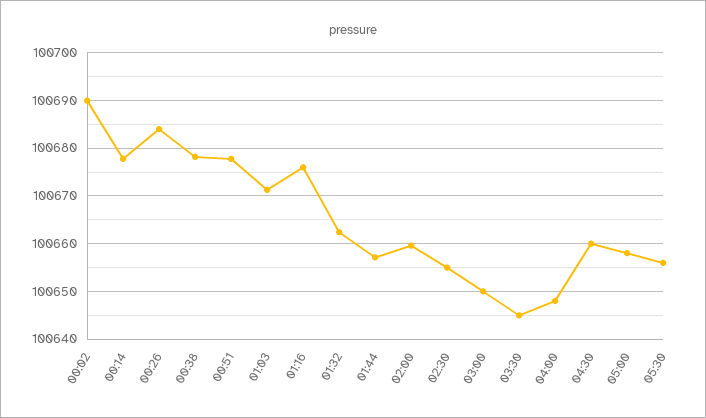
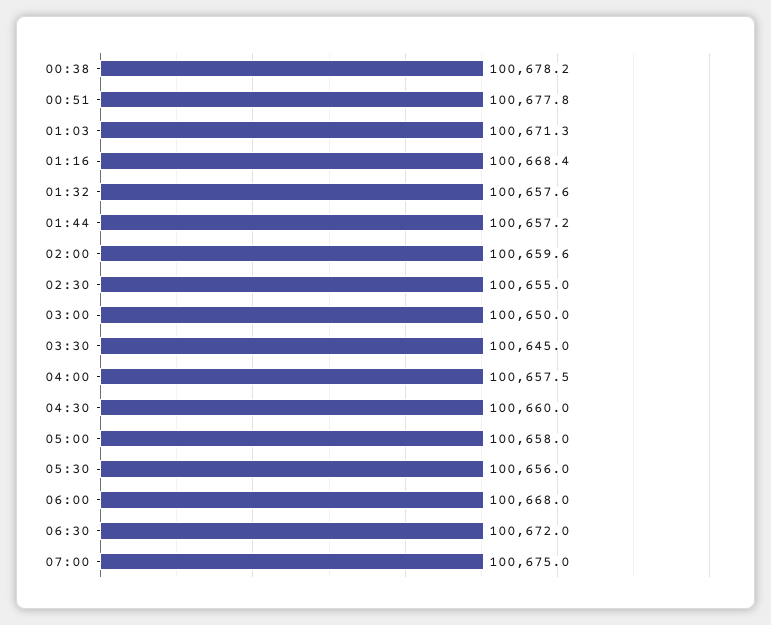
00:02: 100690 -> none
00:14: 100678 -> none
00:26: 100684 -> none
01:16: 100676 -> 100668.4
01:32: 100662 -> 100657.6
04:00: 100648 -> 100657.5
06:00: none -> 100668
06:30: none -> 100672
07:00: none -> 100675

